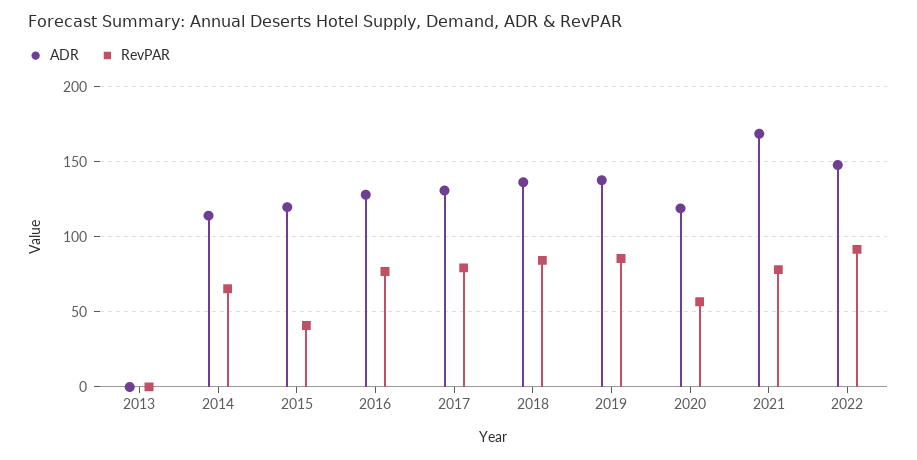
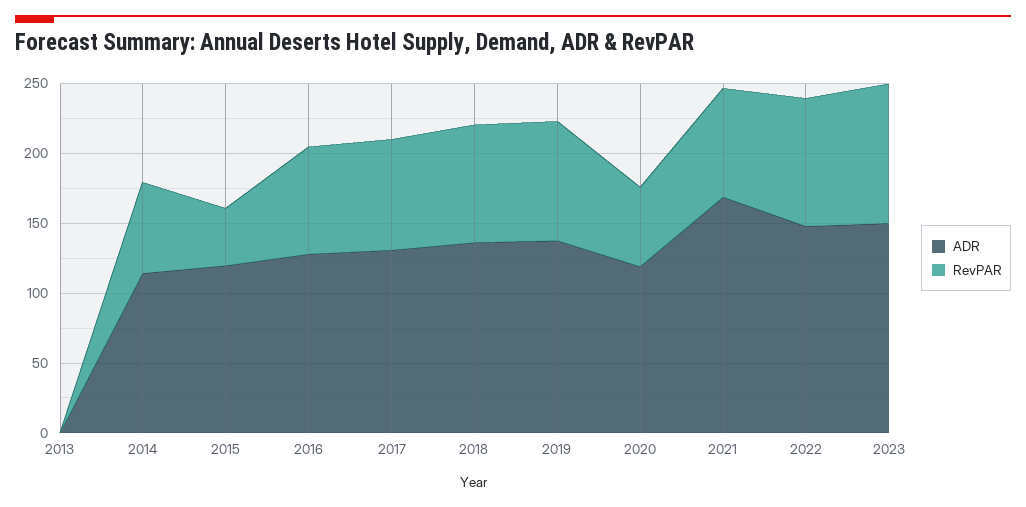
ADR, 2023: none -> 150
RevPAR, 2023: none -> 100

